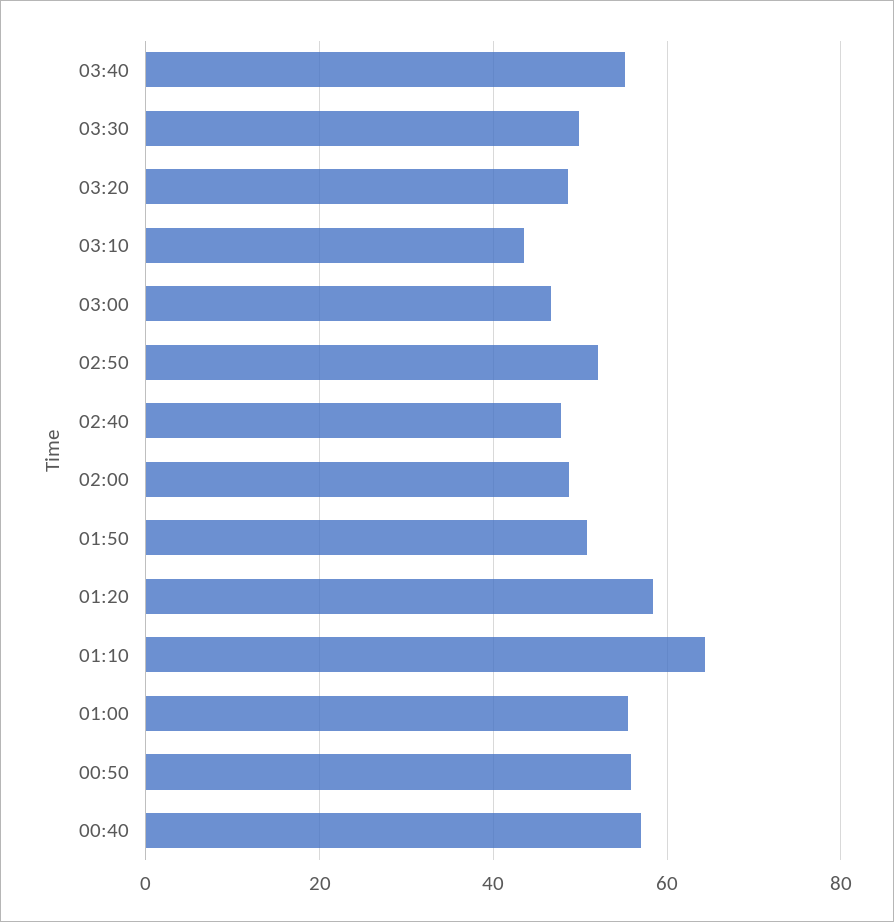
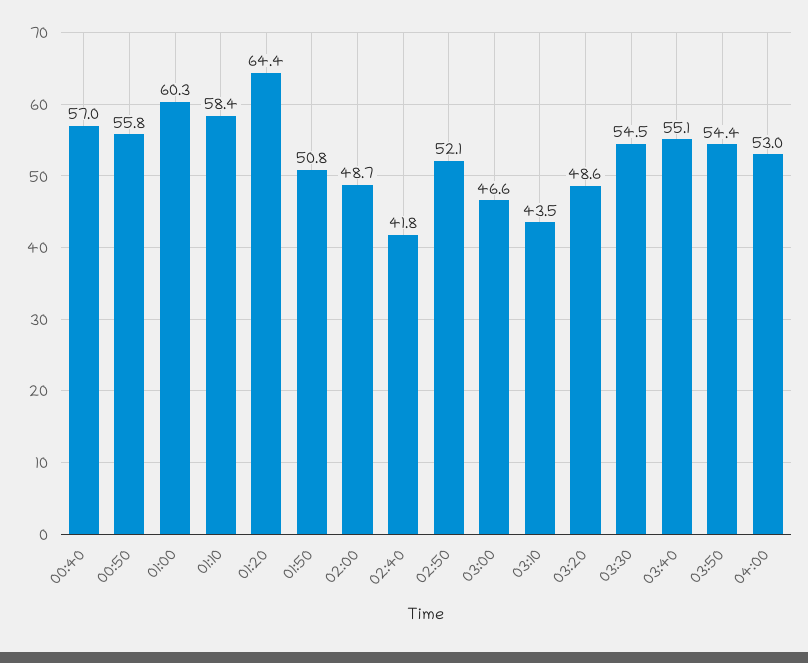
03:30: 50 -> 54.5
02:40: 48 -> 41.8
01:20: 58 -> 64.4
01:10: 64 -> 58.4
01:00: 56 -> 60.3
03:50: none -> 54.4
04:00: none -> 53

